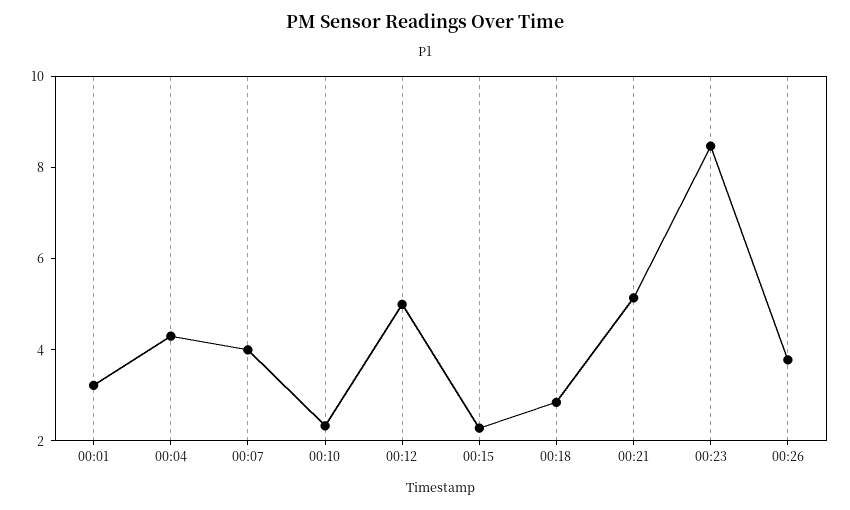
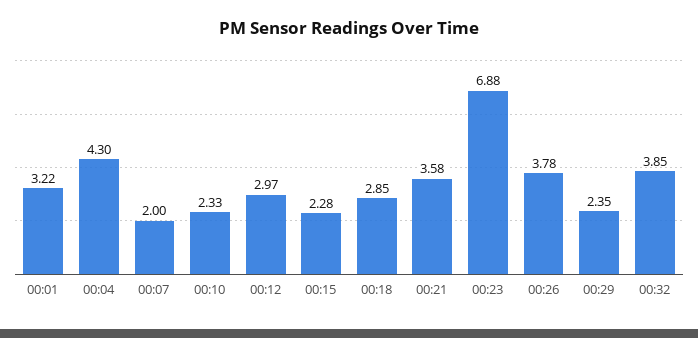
00:07: 4 -> 2
00:12: 5 -> 2.97
00:21: 5 -> 3.58
00:23: 8.5 -> 6.88
00:29: none -> 2.35
00:32: none -> 3.85

